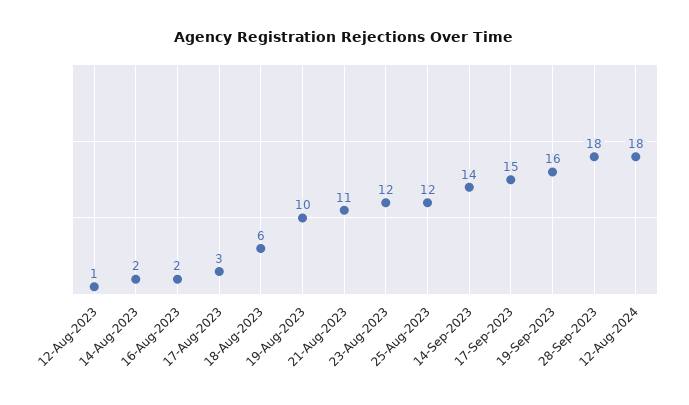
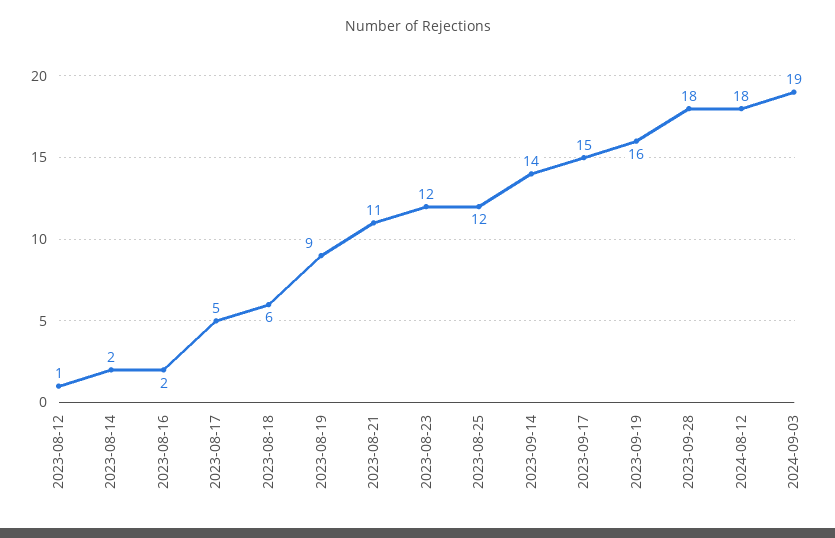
17-Aug-2023: 3 -> 5
19-Aug-2023: 10 -> 9
2024-09-03: none -> 19

